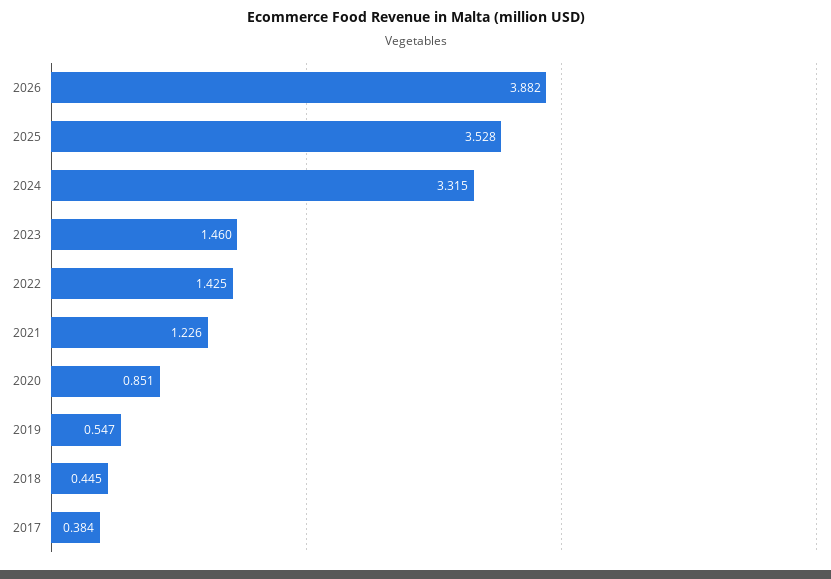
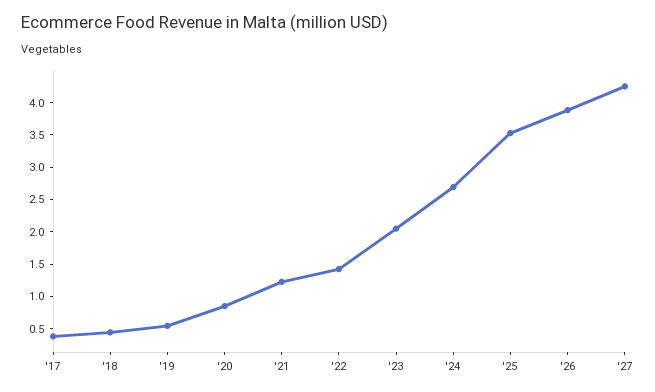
2024: 3.315 -> 2.75
2023: 1.46 -> 2
'27: none -> 4.25

